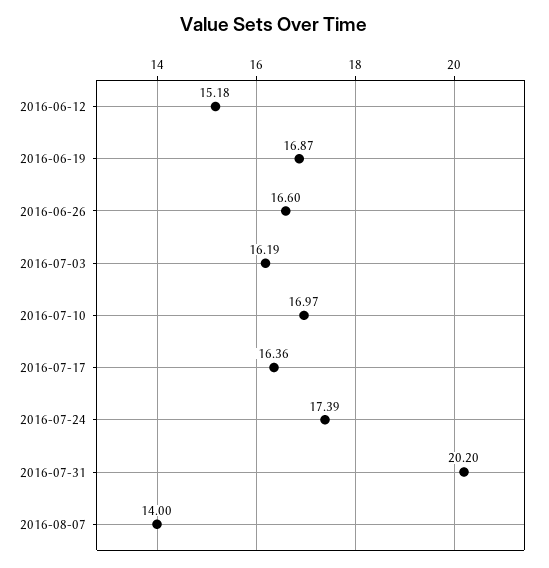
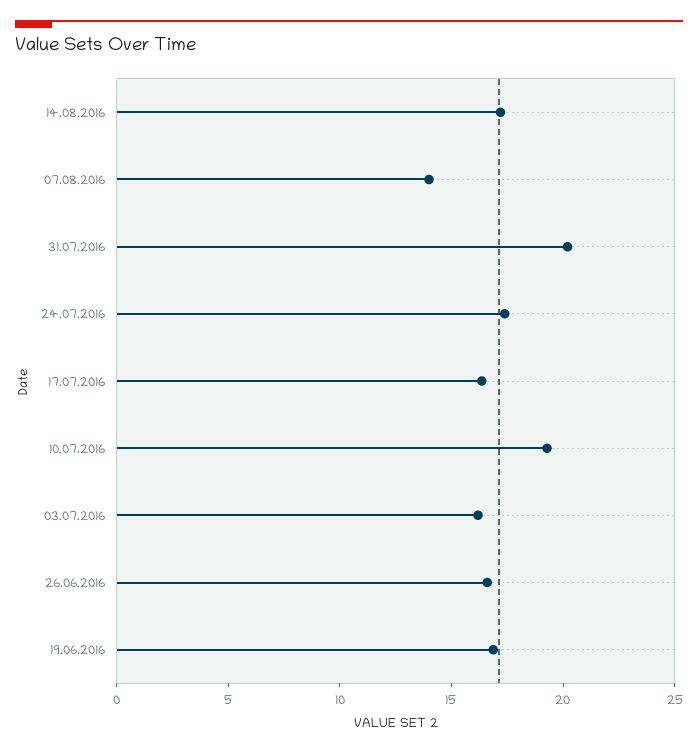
2016-06-12: 15.18 -> none
2016-07-10: 16.97 -> 19
14.08.2016: none -> 17

